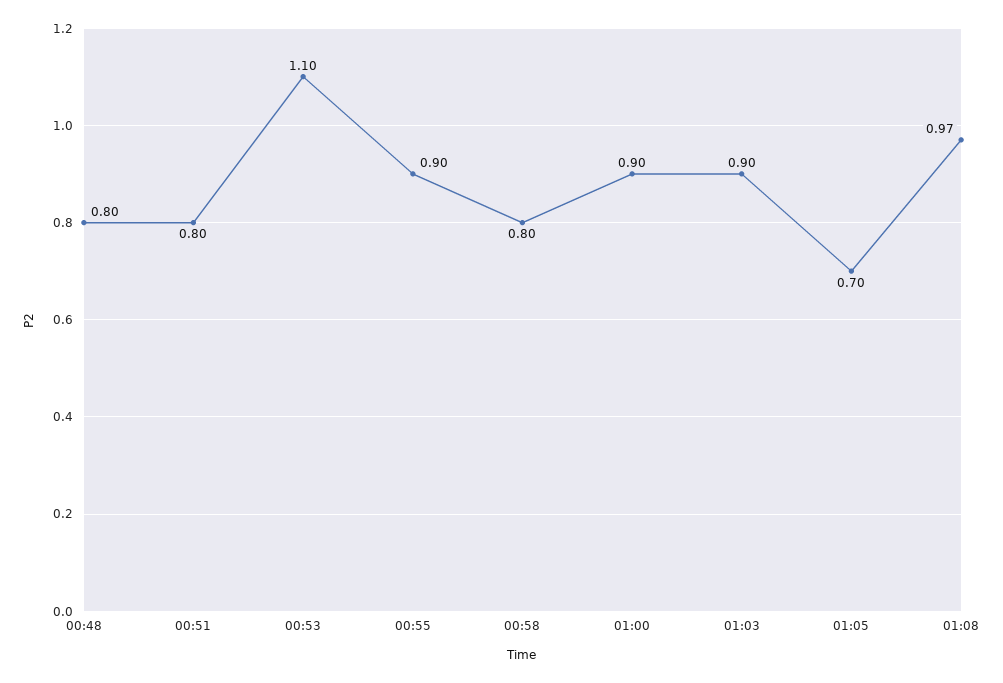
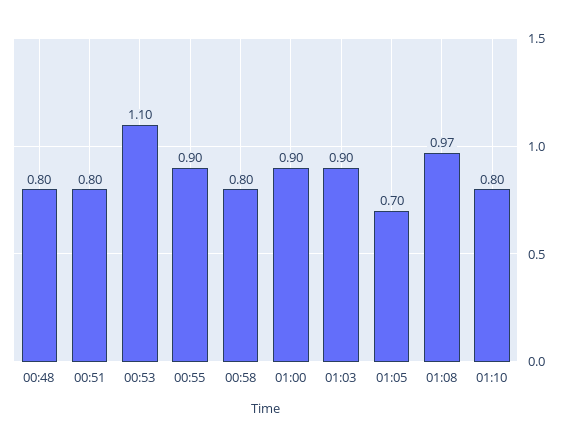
01:10: none -> 0.8

